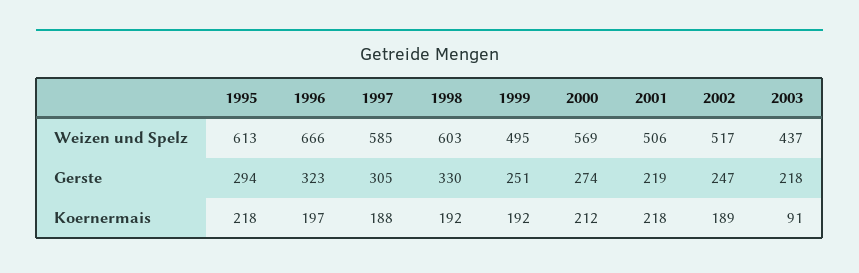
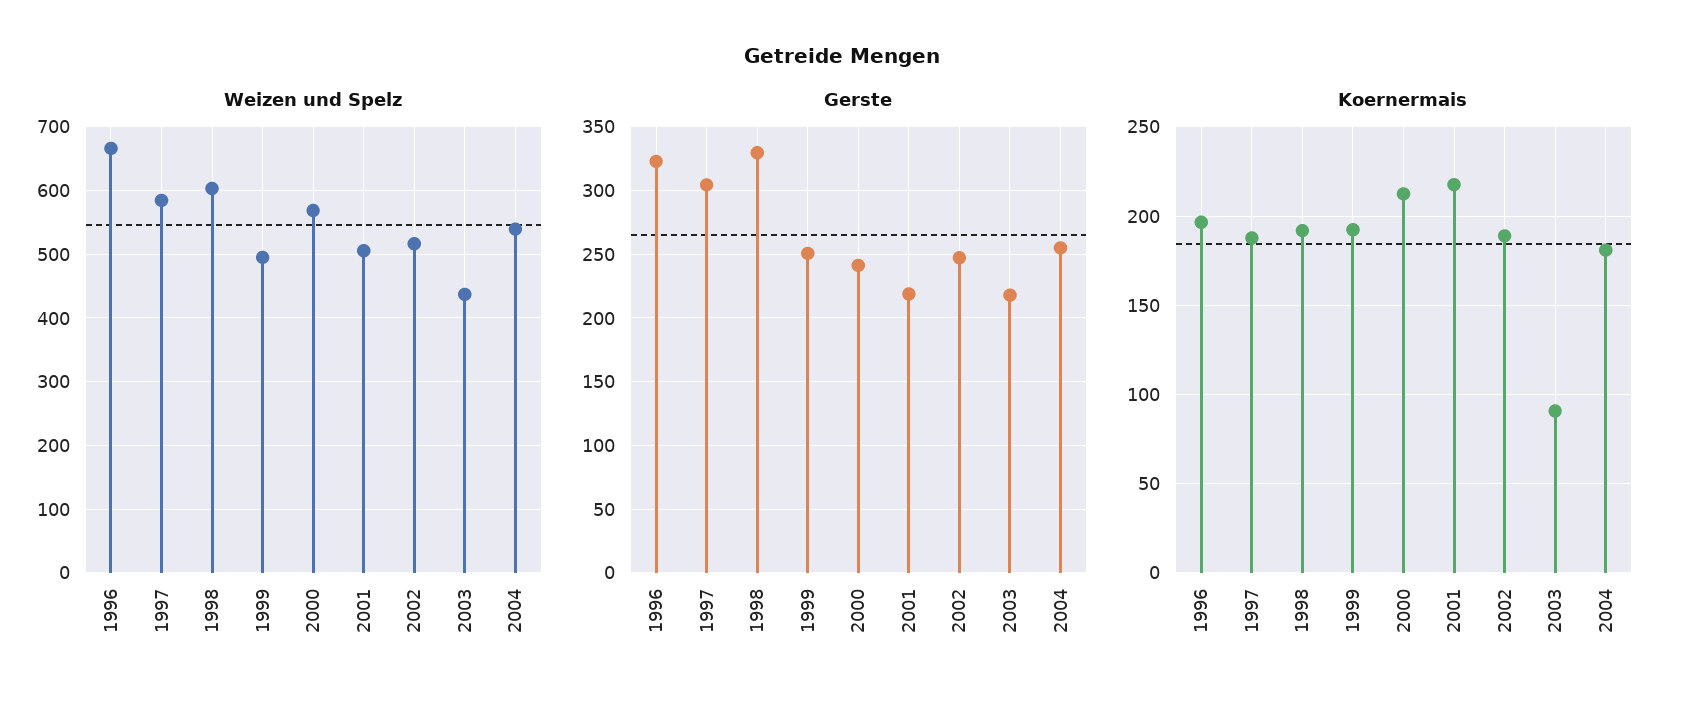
Weizen und Spelz, 1995: 613 -> none
Gerste, 1995: 294 -> none
Gerste, 2000: 274 -> 240
Koernermais, 1995: 218 -> none
Weizen und Spelz, 2004: none -> 540
Gerste, 2004: none -> 255
Koernermais, 2004: none -> 180

